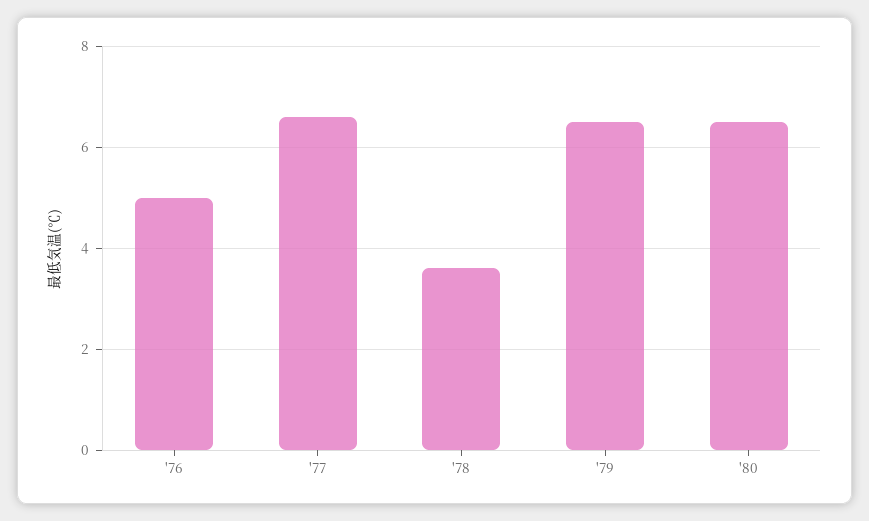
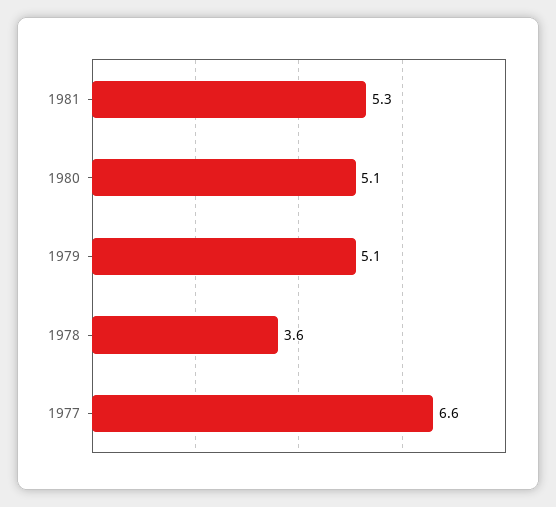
'76: 5 -> none
'79: 6.5 -> 5.1
'80: 6.5 -> 5.1
1981: none -> 5.3

